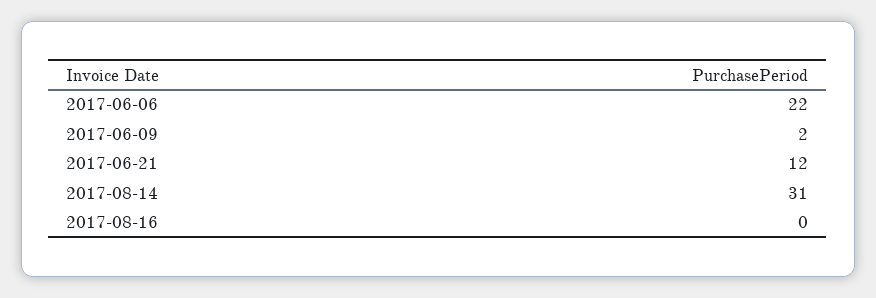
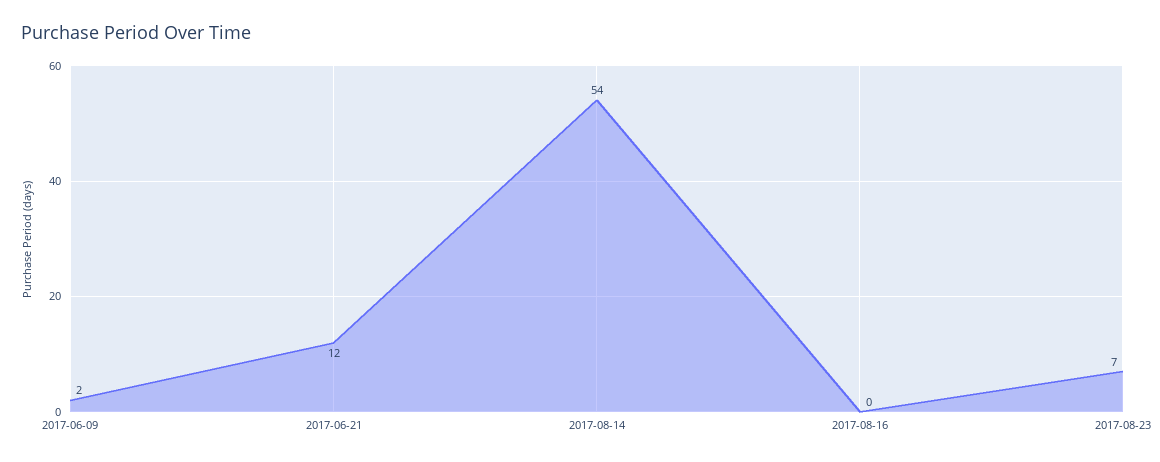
2017-06-06: 22 -> none
2017-08-14: 31 -> 54
2017-08-23: none -> 7

